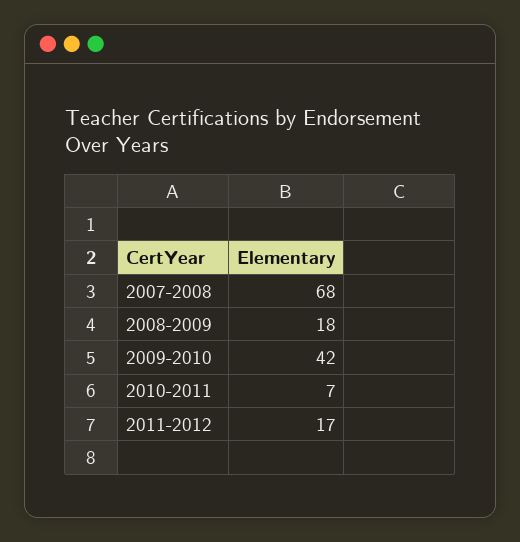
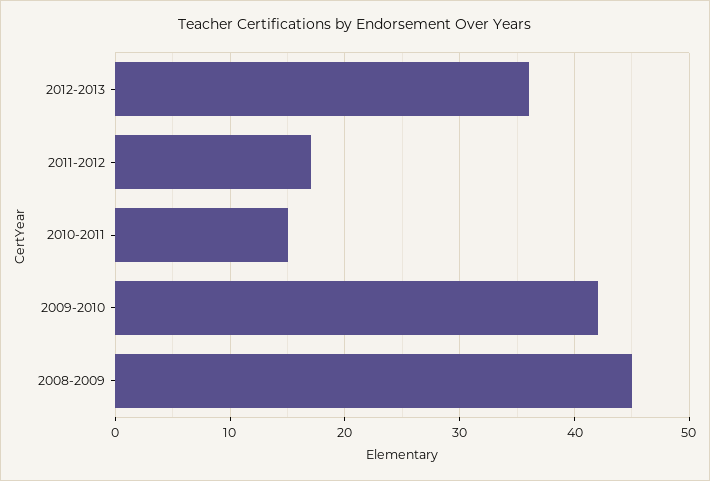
2007-2008: 68 -> none
2008-2009: 18 -> 45
2010-2011: 7 -> 15
2012-2013: none -> 36

